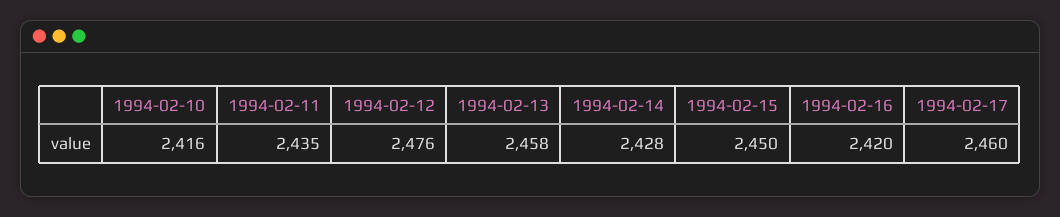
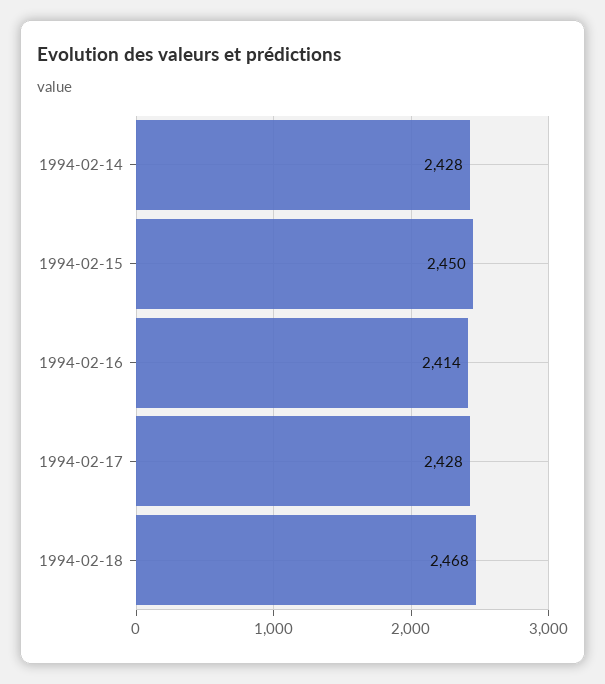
1994-02-10: 2416 -> none
1994-02-11: 2435 -> none
1994-02-12: 2476 -> none
1994-02-13: 2458 -> none
1994-02-16: 2420 -> 2414
1994-02-17: 2460 -> 2428
1994-02-18: none -> 2468

